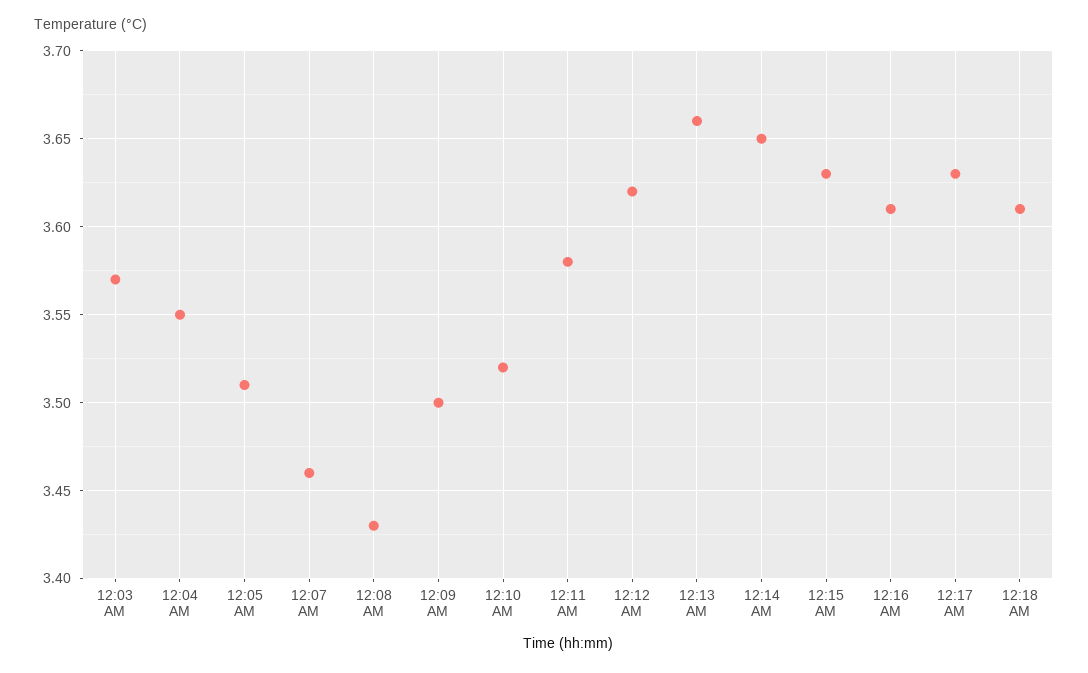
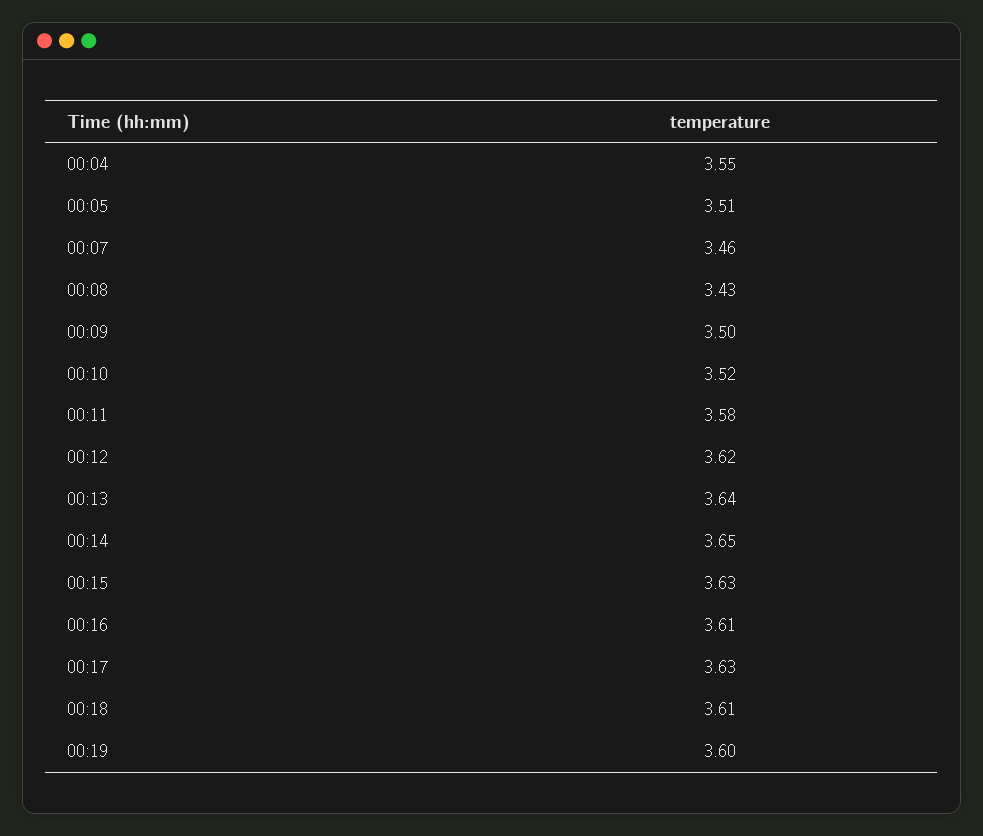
12:03 AM: 3.57 -> none
12:13 AM: 3.66 -> 3.64
00:19: none -> 3.6

